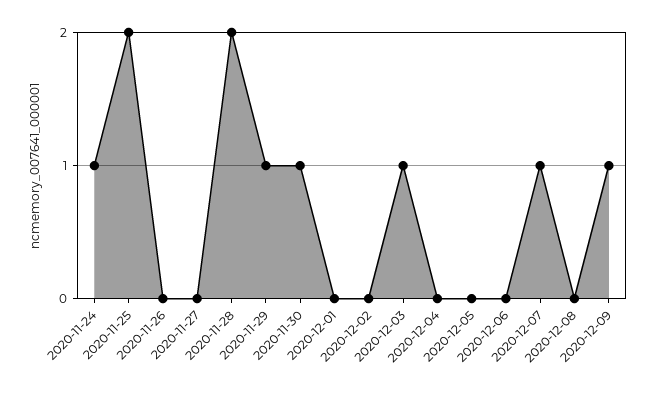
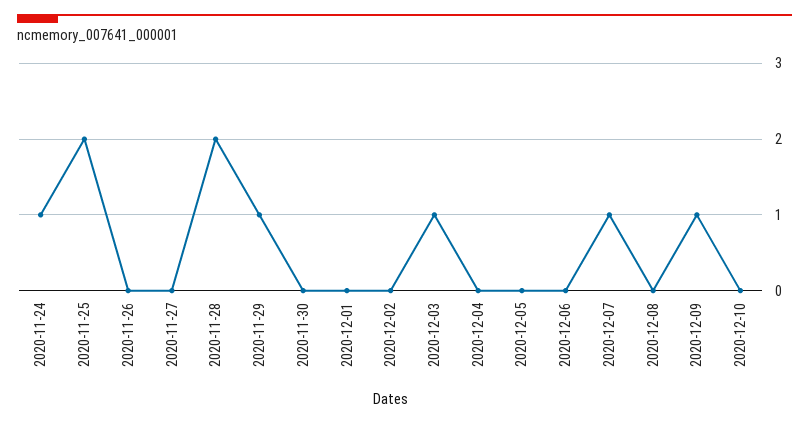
2020-11-30: 1 -> 0
2020-12-10: none -> 0

